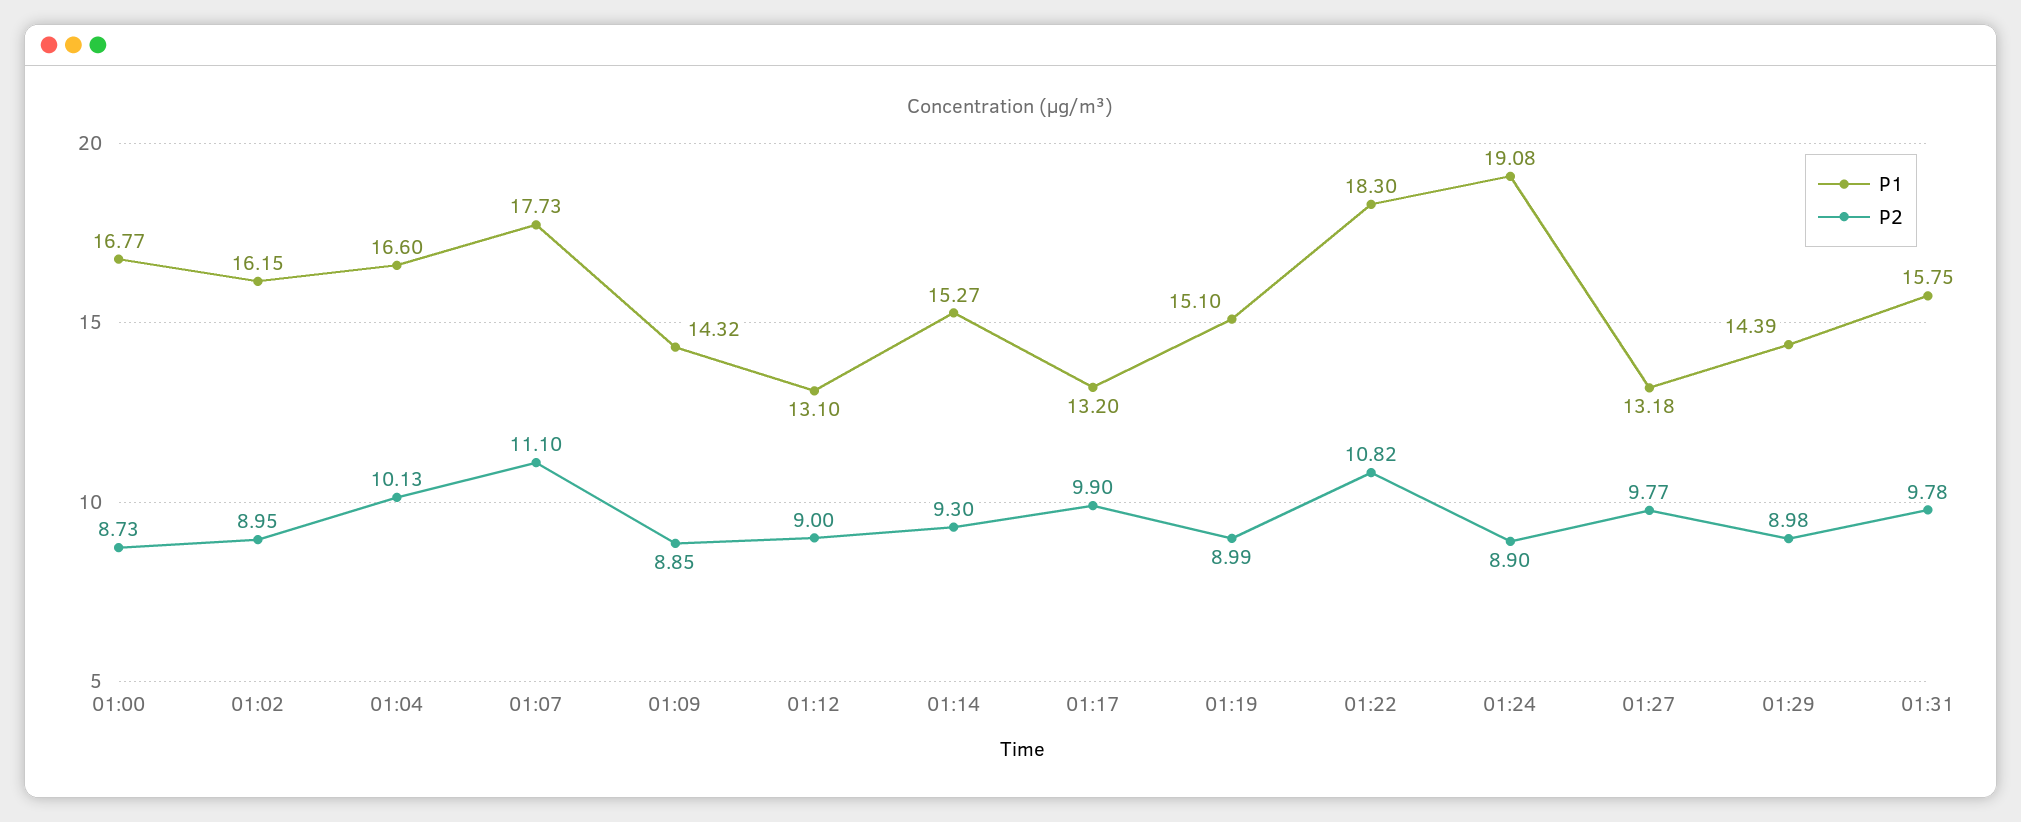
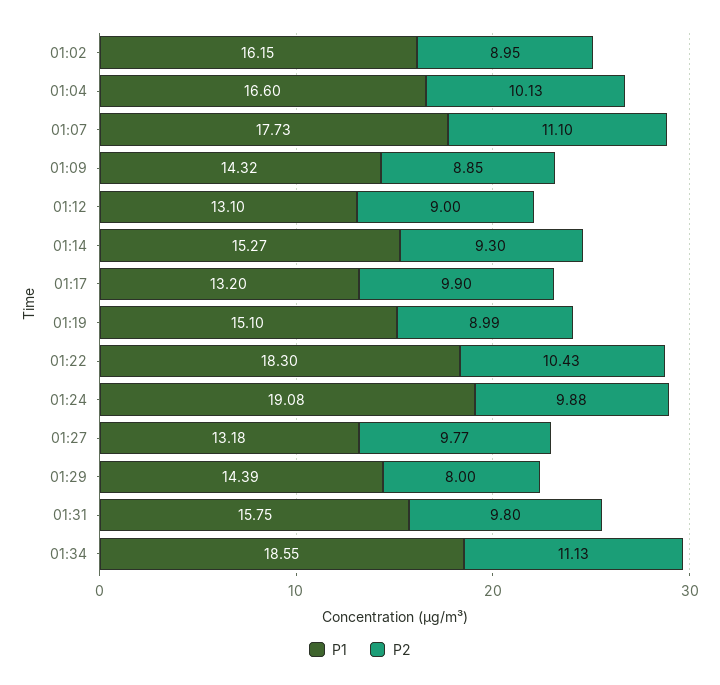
P1, 01:00: 16.77 -> none
P2, 01:00: 8.73 -> none
P2, 01:22: 10.82 -> 10.43
P2, 01:24: 8.9 -> 9.88
P2, 01:29: 8.98 -> 8
P2, 01:31: 9.78 -> 9.8
P1, 01:34: none -> 18.55
P2, 01:34: none -> 11.13

